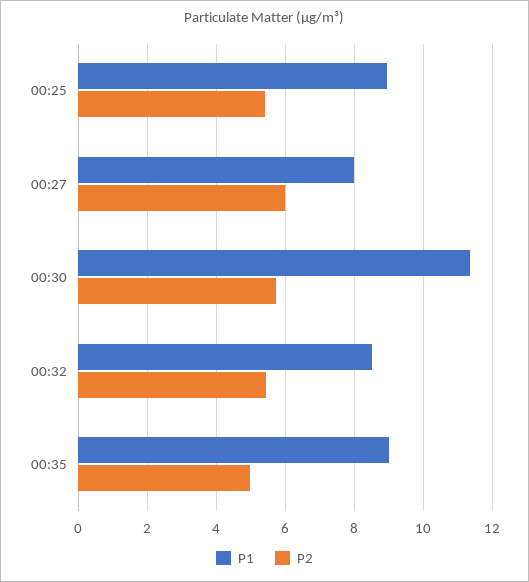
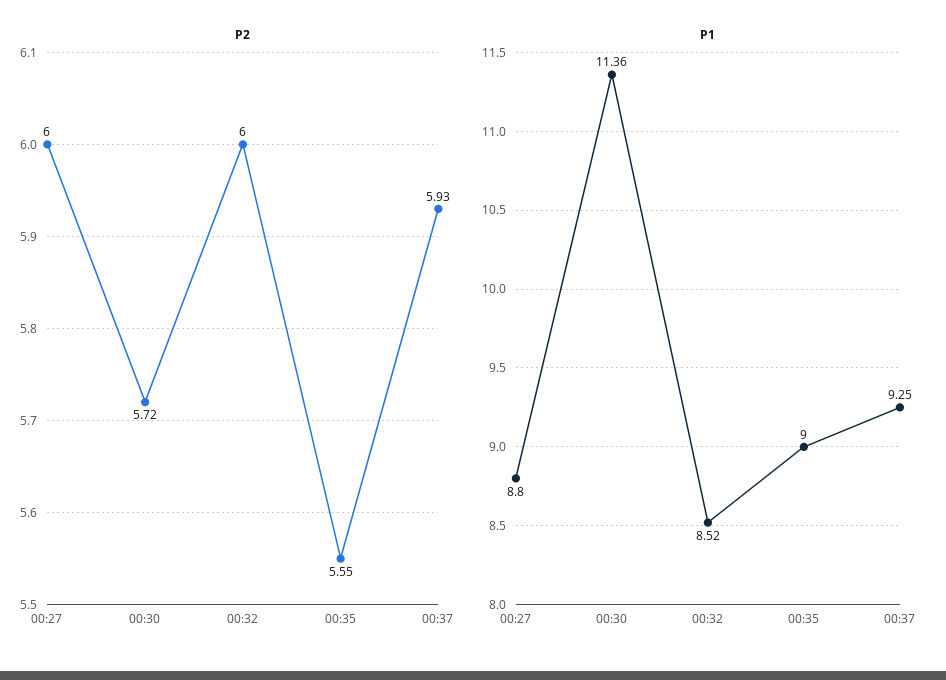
P1, 00:25: 9 -> none
P2, 00:25: 5.4 -> none
P1, 00:27: 8 -> 8.8
P2, 00:32: 5.4 -> 6
P2, 00:35: 5 -> 5.55
P2, 00:37: none -> 5.93
P1, 00:37: none -> 9.25

